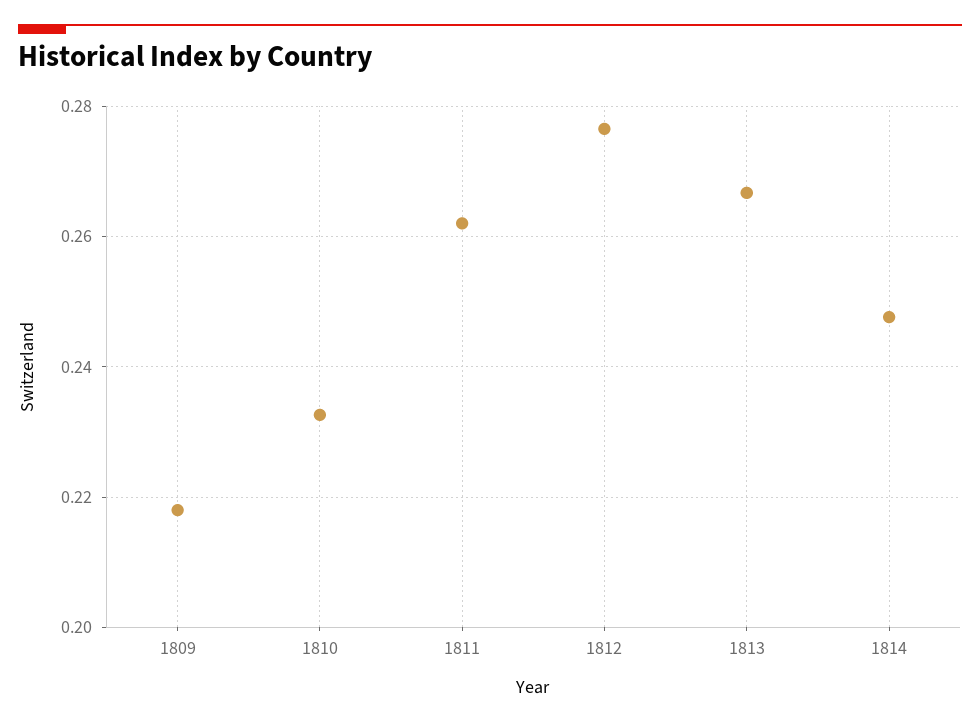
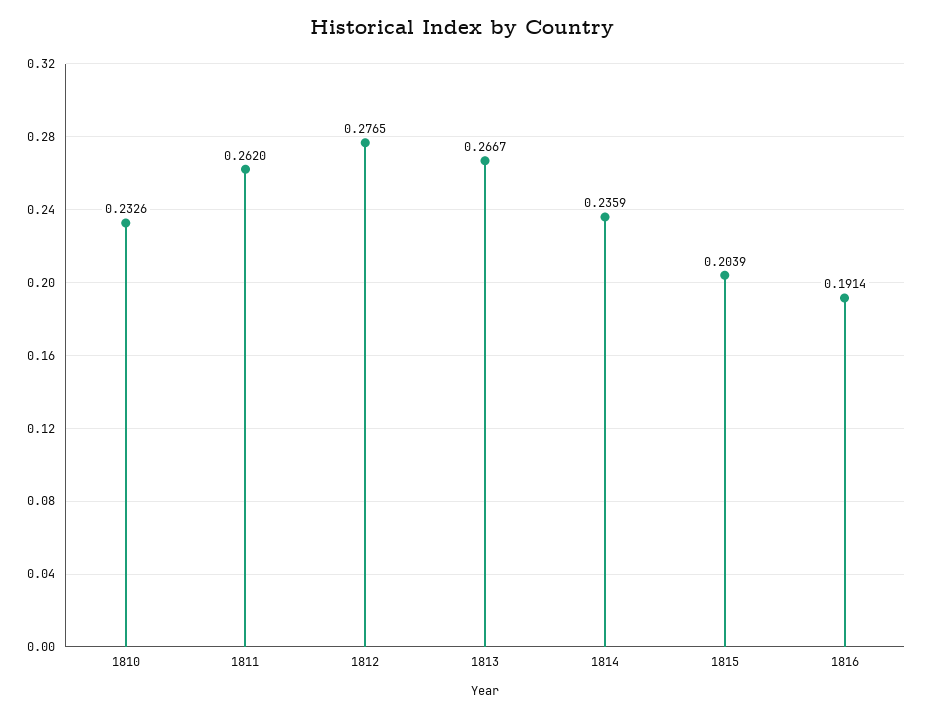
1809: 0.218 -> none
1814: 0.248 -> 0.2359
1815: none -> 0.2039
1816: none -> 0.1914

